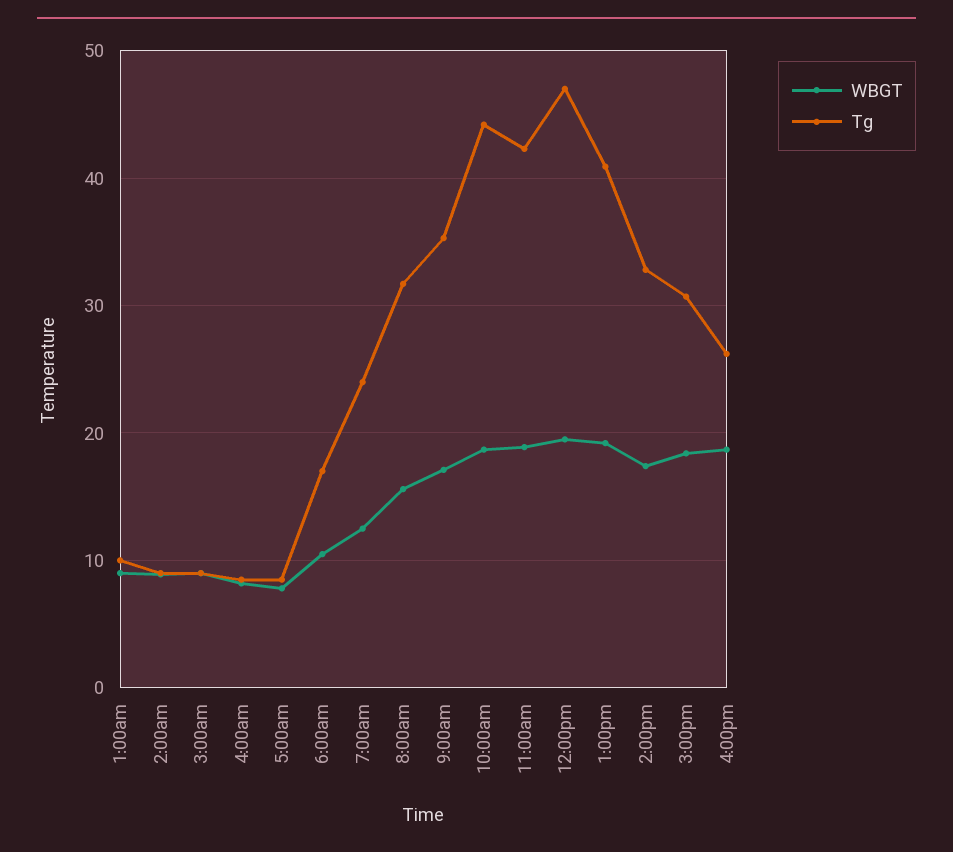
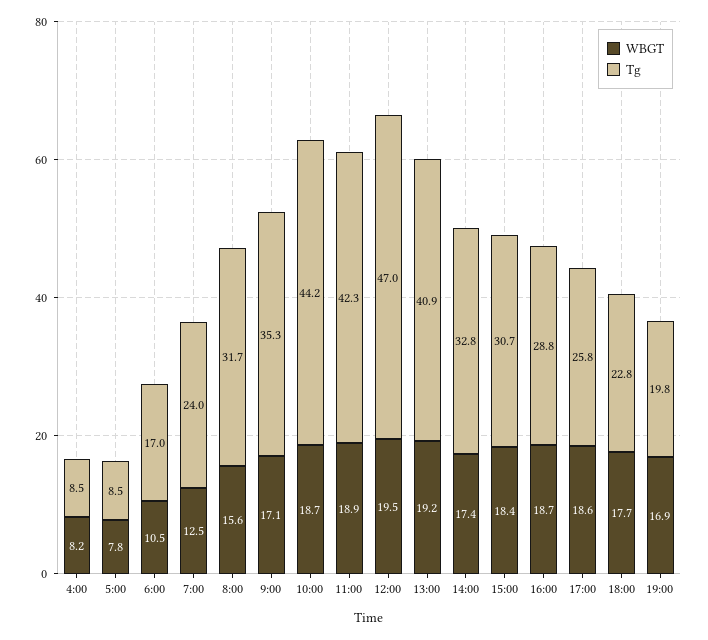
WBGT, 1:00am: 9 -> none
Tg, 1:00am: 10 -> none
WBGT, 2:00am: 9 -> none
Tg, 2:00am: 9 -> none
WBGT, 3:00am: 9 -> none
Tg, 3:00am: 9 -> none
Tg, 4:00pm: 26 -> 28.8
WBGT, 17:00: none -> 18.6
Tg, 17:00: none -> 25.8
WBGT, 18:00: none -> 17.7
Tg, 18:00: none -> 22.8
WBGT, 19:00: none -> 16.9
Tg, 19:00: none -> 19.8

